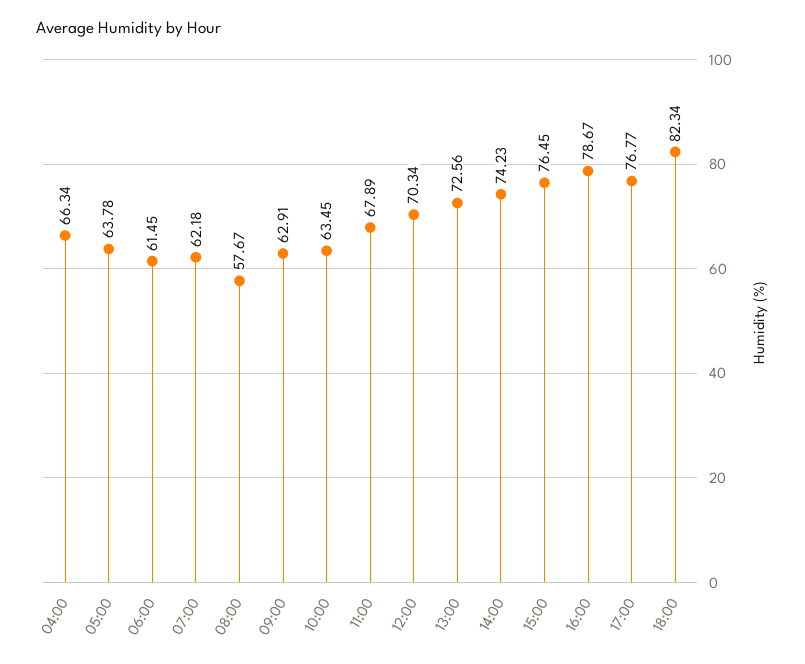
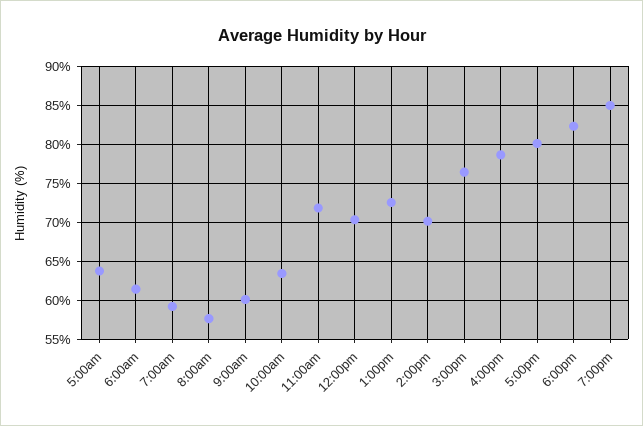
04:00: 66.34 -> none
07:00: 62.18 -> 59
09:00: 62.91 -> 60
11:00: 67.89 -> 72
14:00: 74.23 -> 70
17:00: 76.77 -> 80
7:00pm: none -> 85

